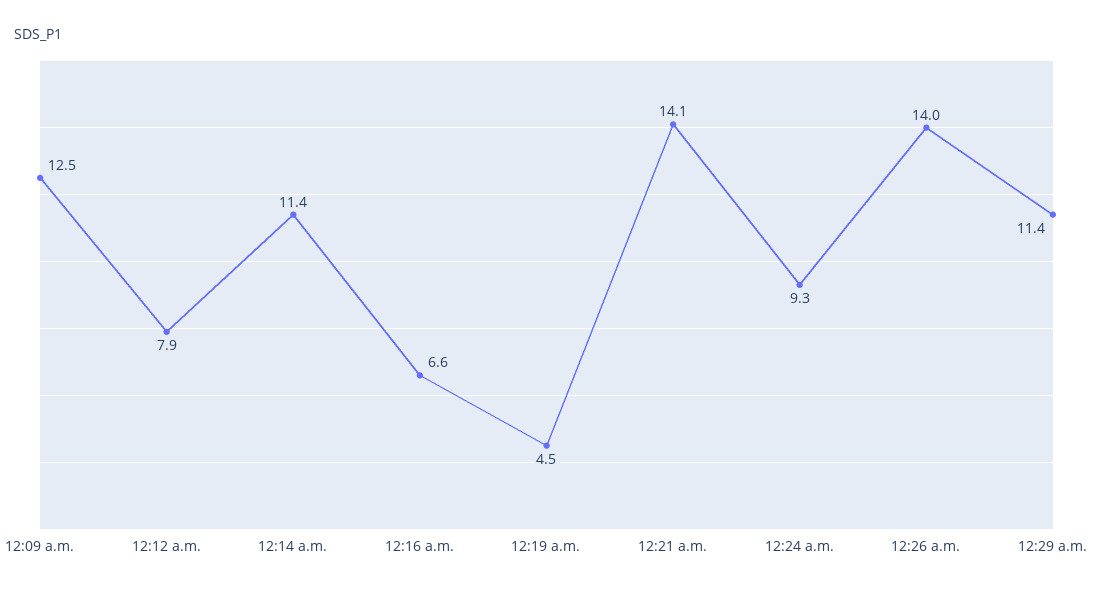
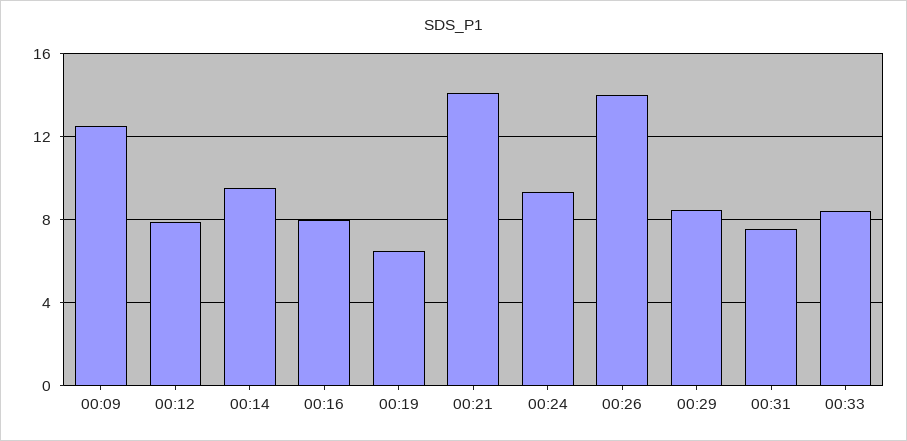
12:14 a.m.: 11.4 -> 9.5
12:16 a.m.: 6.6 -> 8
12:19 a.m.: 4.5 -> 6.5
12:29 a.m.: 11.4 -> 8.5
00:31: none -> 7.5
00:33: none -> 8.5

